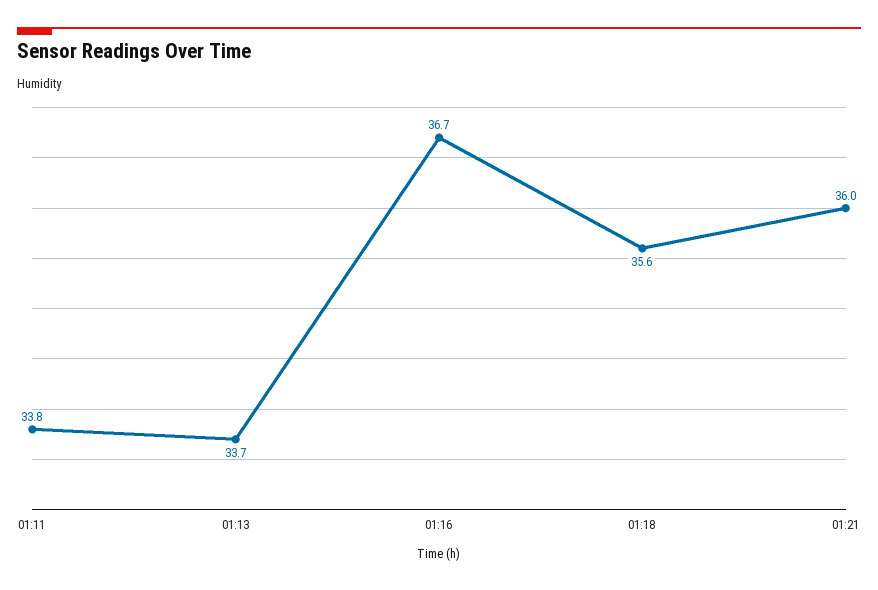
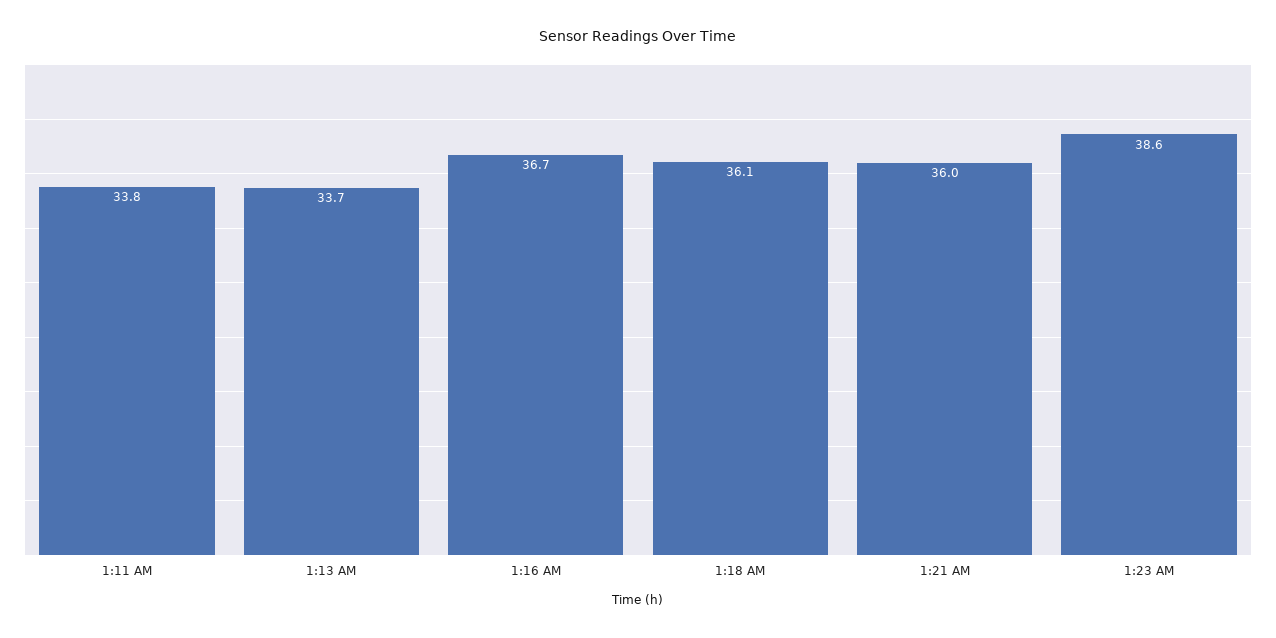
01:18: 35.6 -> 36.1
1:23 AM: none -> 38.6

